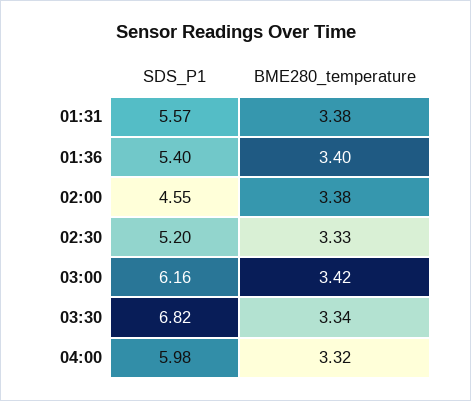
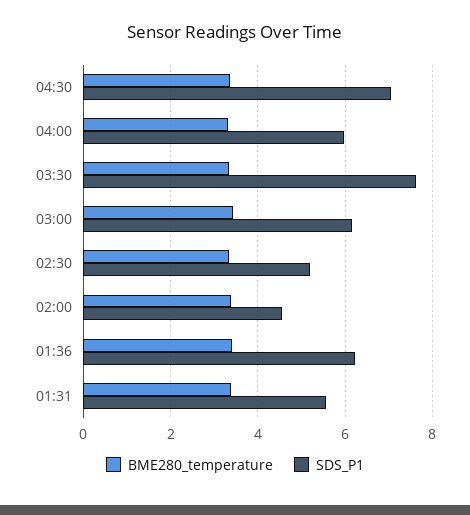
SDS_P1, 01:36: 5.4 -> 6.2
SDS_P1, 03:30: 6.82 -> 7.6
BME280_temperature, 04:30: none -> 3.4
SDS_P1, 04:30: none -> 7

